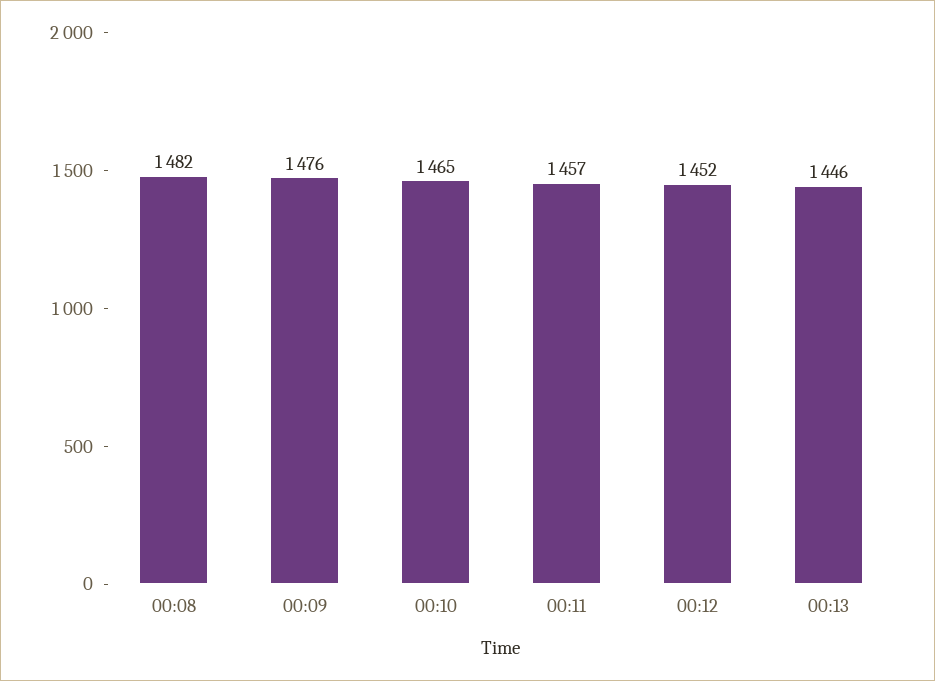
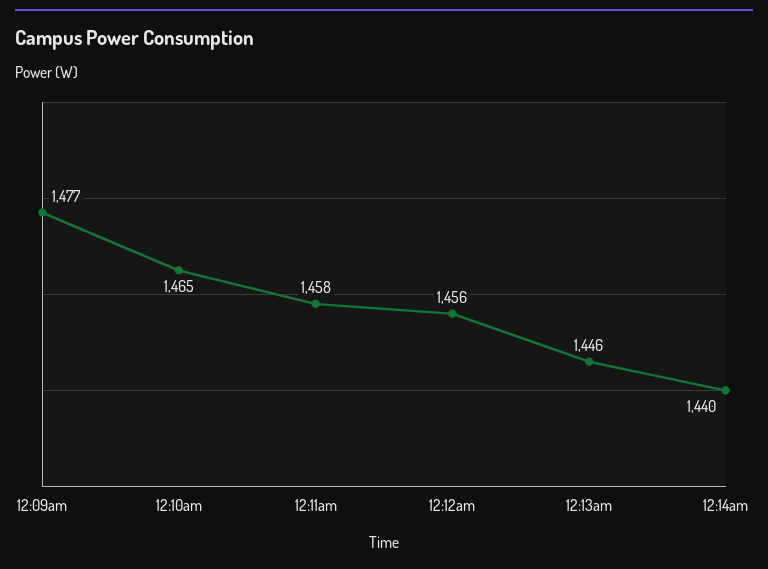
00:08: 1482 -> none
00:09: 1476 -> 1477
00:11: 1457 -> 1458
00:12: 1452 -> 1456
12:14am: none -> 1440

